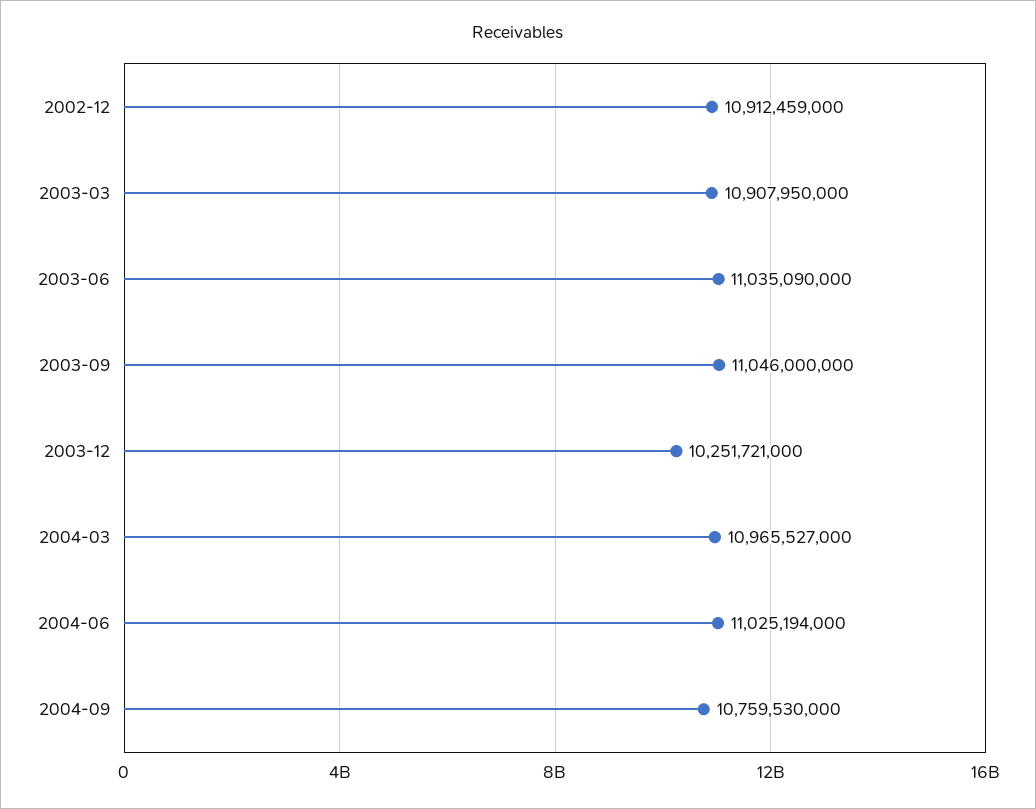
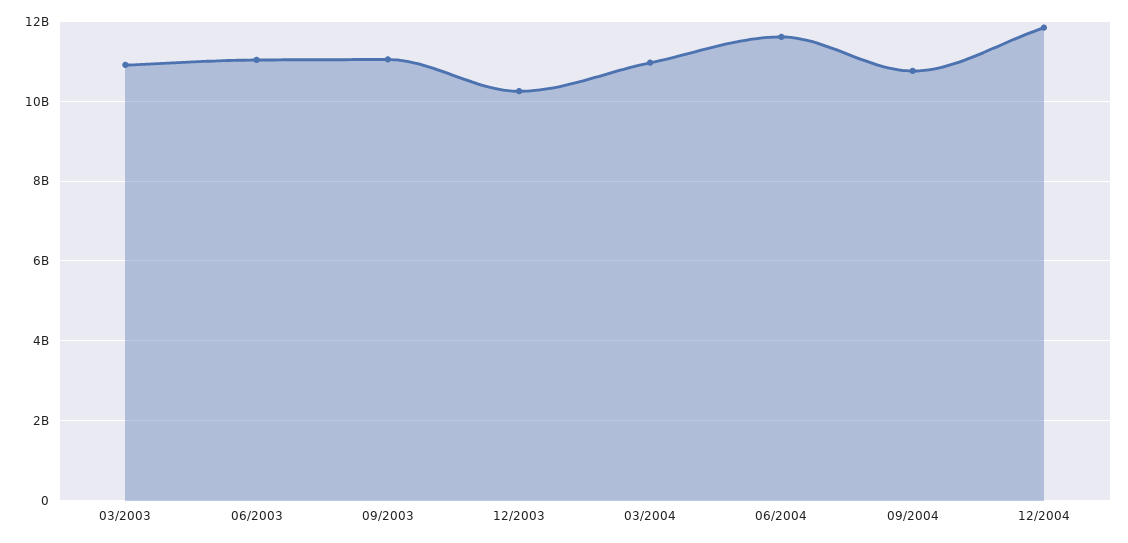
2002-12: 10912459000 -> none
2004-06: 11025194000 -> 11600000000
12/2004: none -> 11800000000

